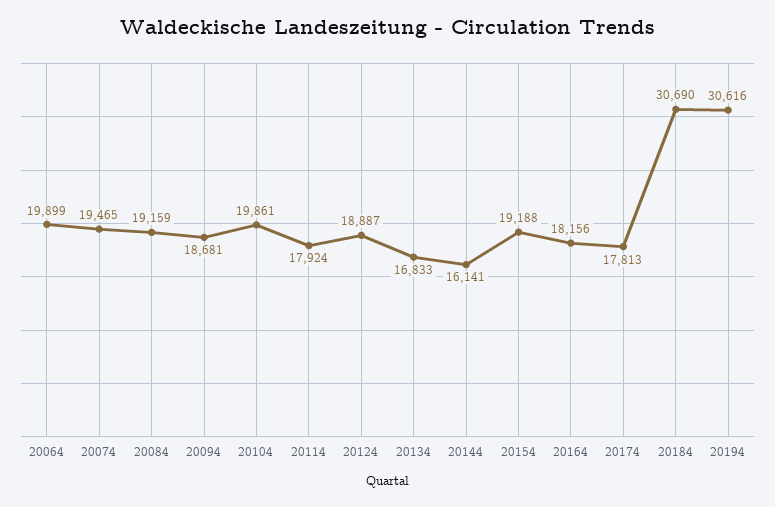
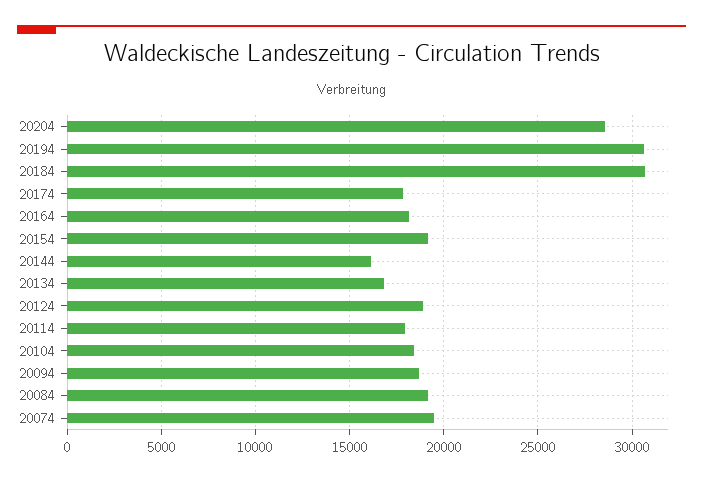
20064: 19899 -> none
20104: 19861 -> 18500
20204: none -> 28500

